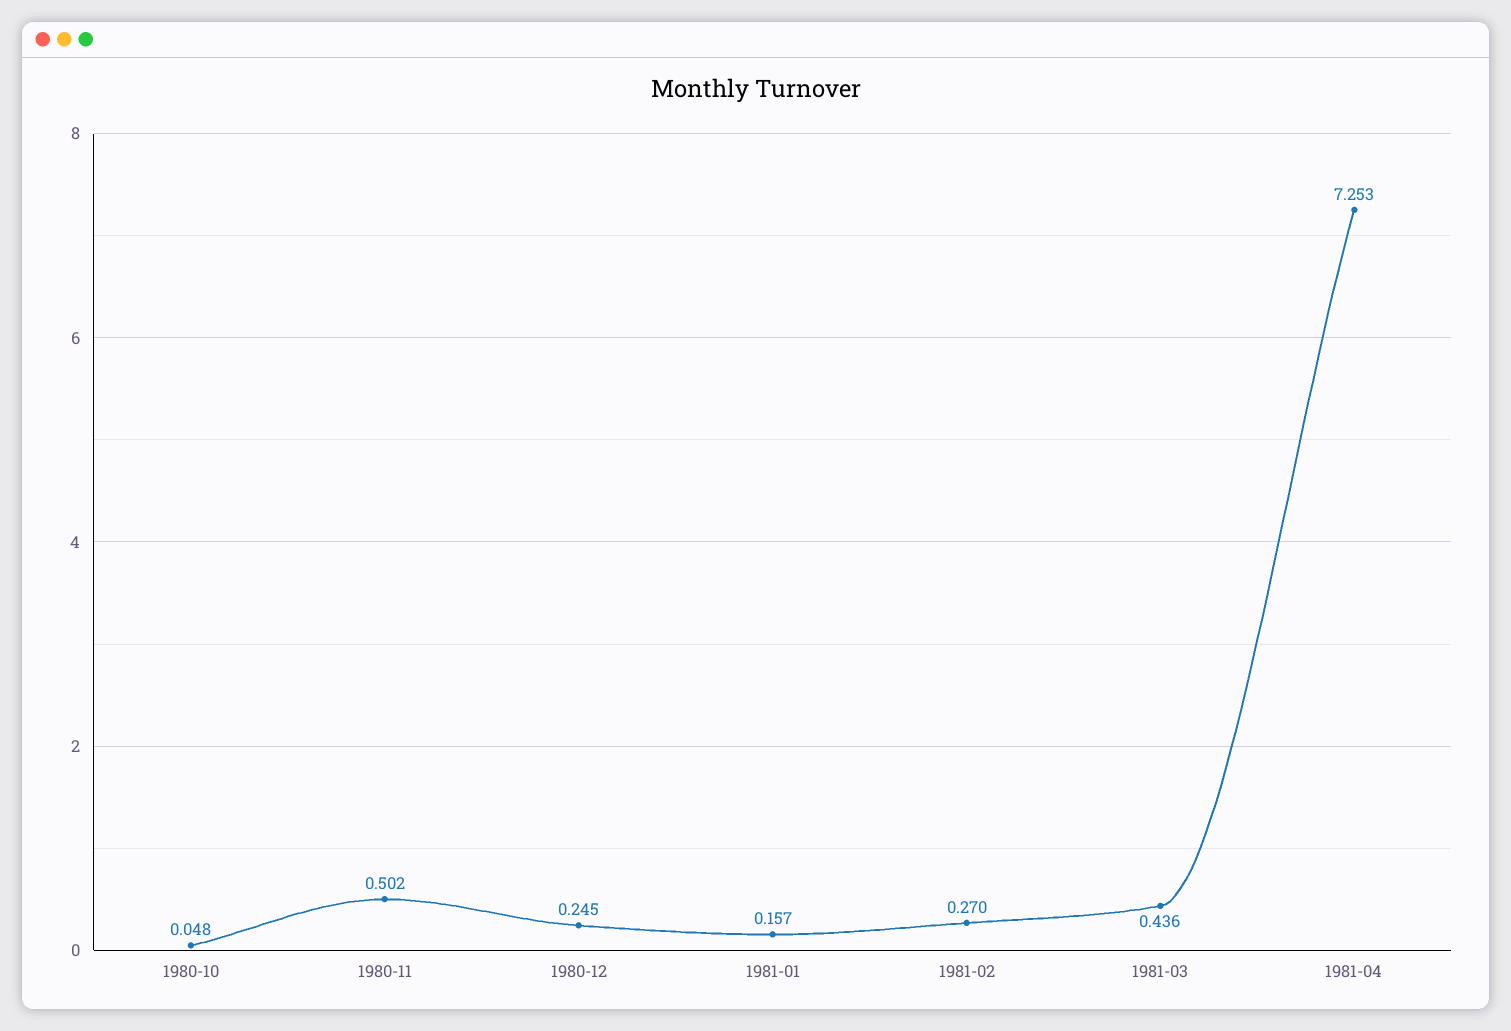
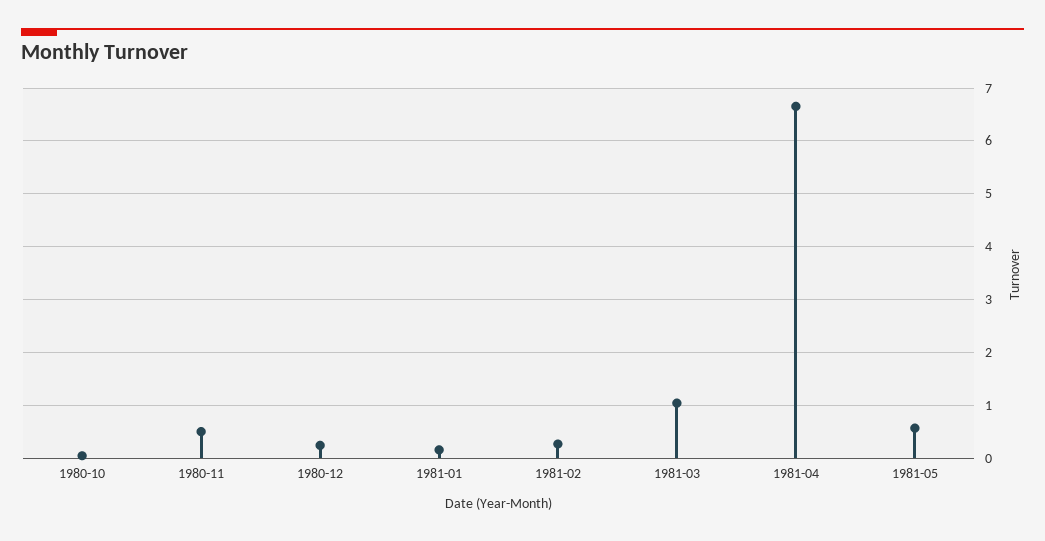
1981-03: 0.436 -> 1
1981-04: 7.253 -> 6.6
1981-05: none -> 0.6

